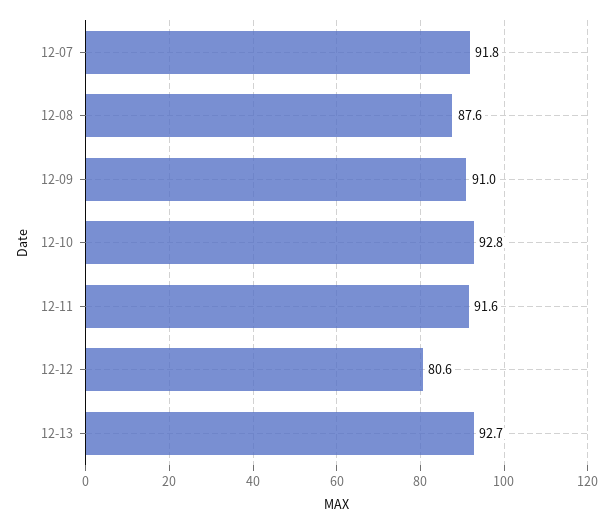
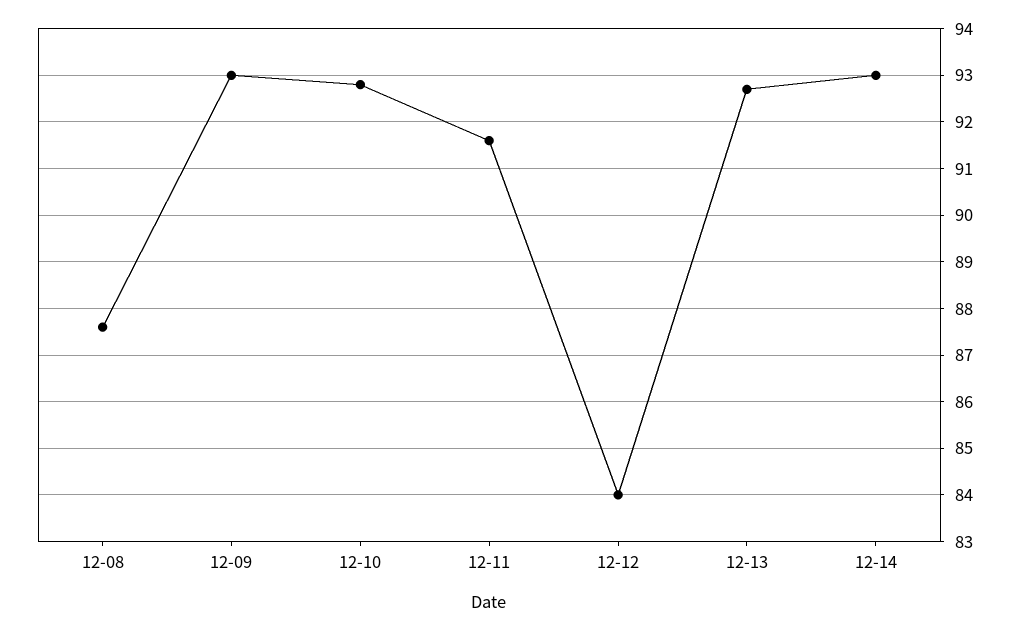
12-07: 91.8 -> none
12-09: 91 -> 93
12-12: 80.6 -> 84
12-14: none -> 93

